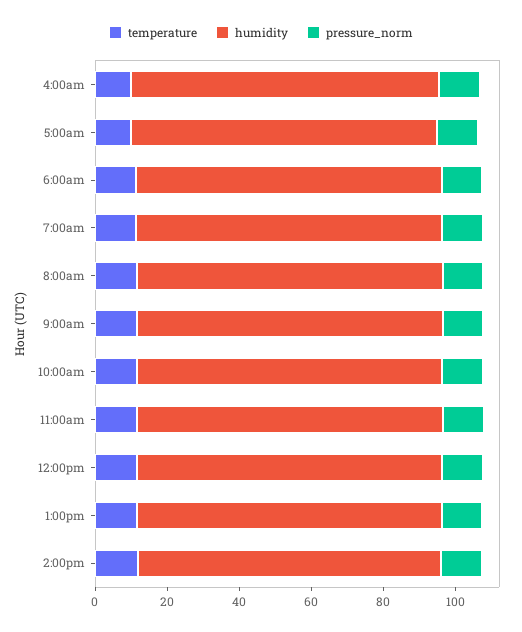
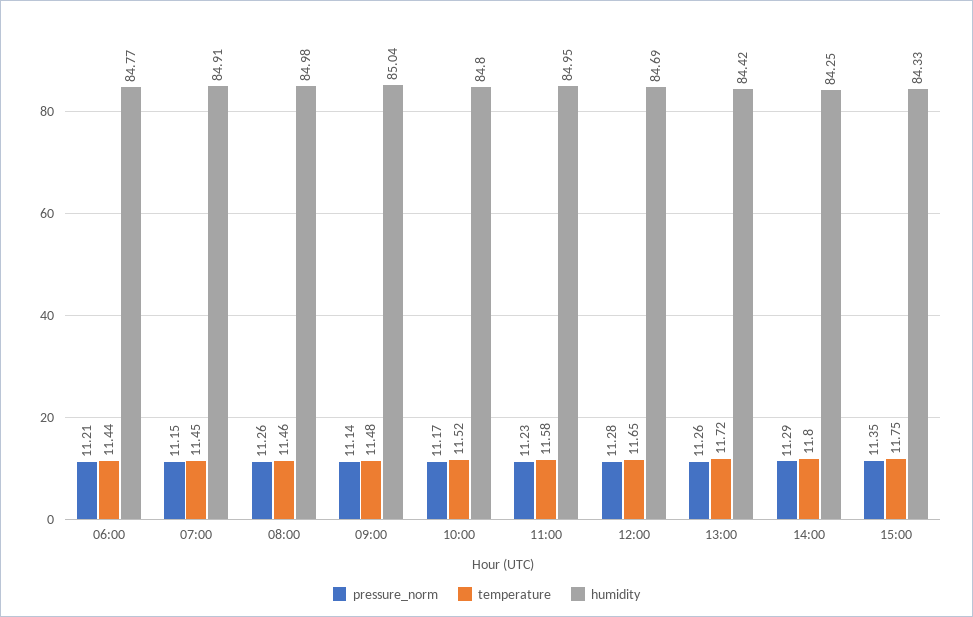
temperature, 4:00am: 10 -> none
humidity, 4:00am: 85 -> none
pressure_norm, 4:00am: 10 -> none
temperature, 5:00am: 10 -> none
humidity, 5:00am: 85 -> none
pressure_norm, 5:00am: 10 -> none
pressure_norm, 15:00: none -> 11.35
temperature, 15:00: none -> 11.75
humidity, 15:00: none -> 84.33

